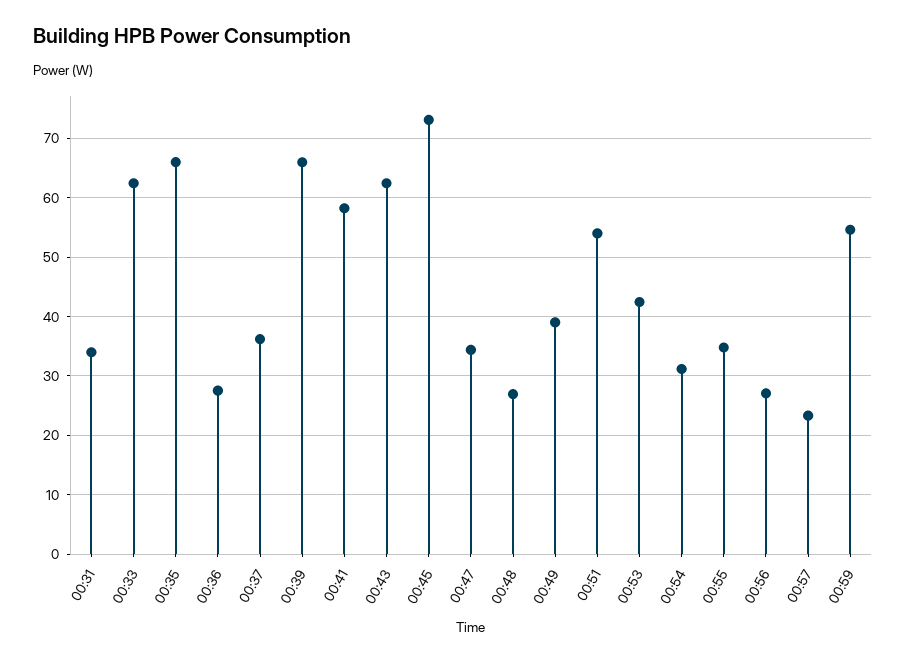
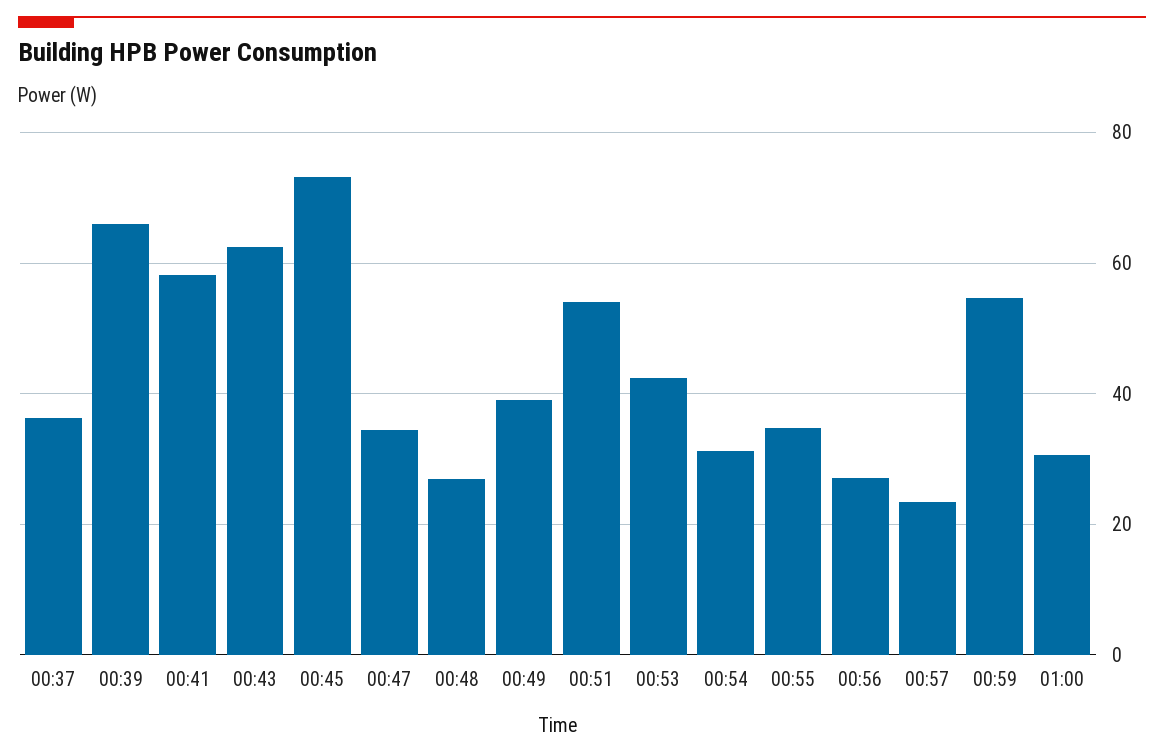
00:31: 34 -> none
00:33: 62 -> none
00:35: 66 -> none
00:36: 28 -> none
01:00: none -> 30

